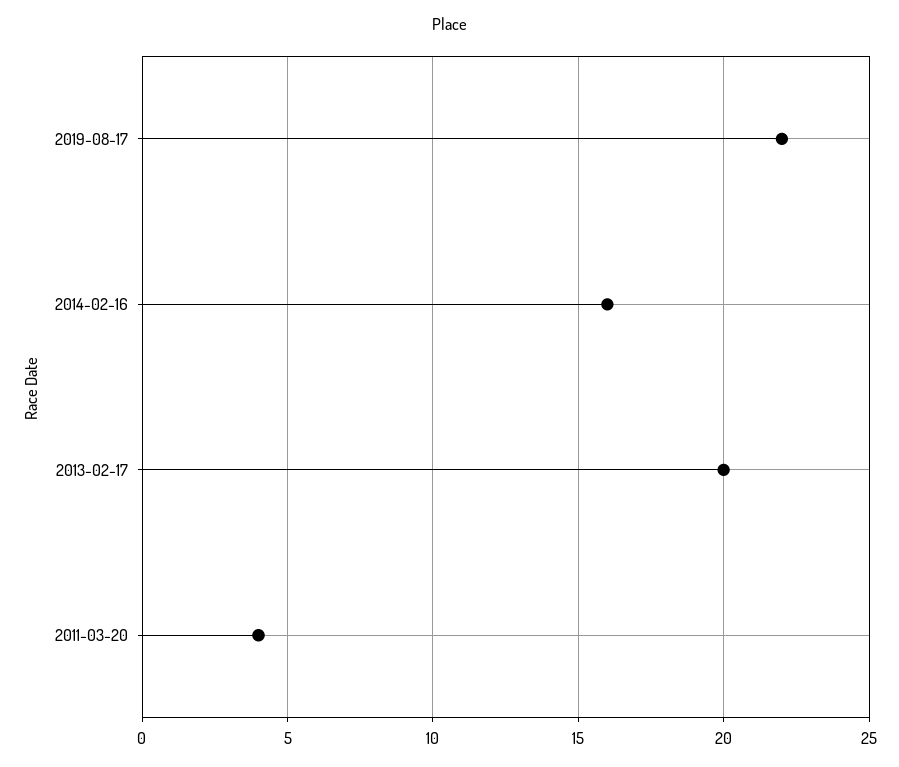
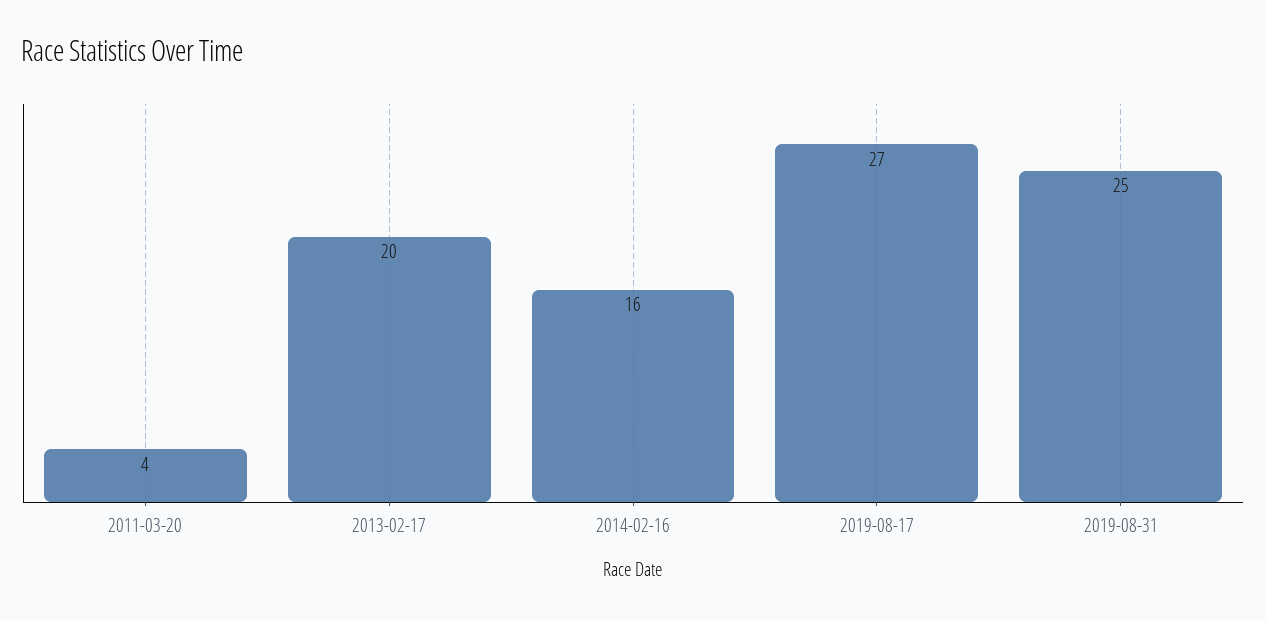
2019-08-17: 22 -> 27
2019-08-31: none -> 25

